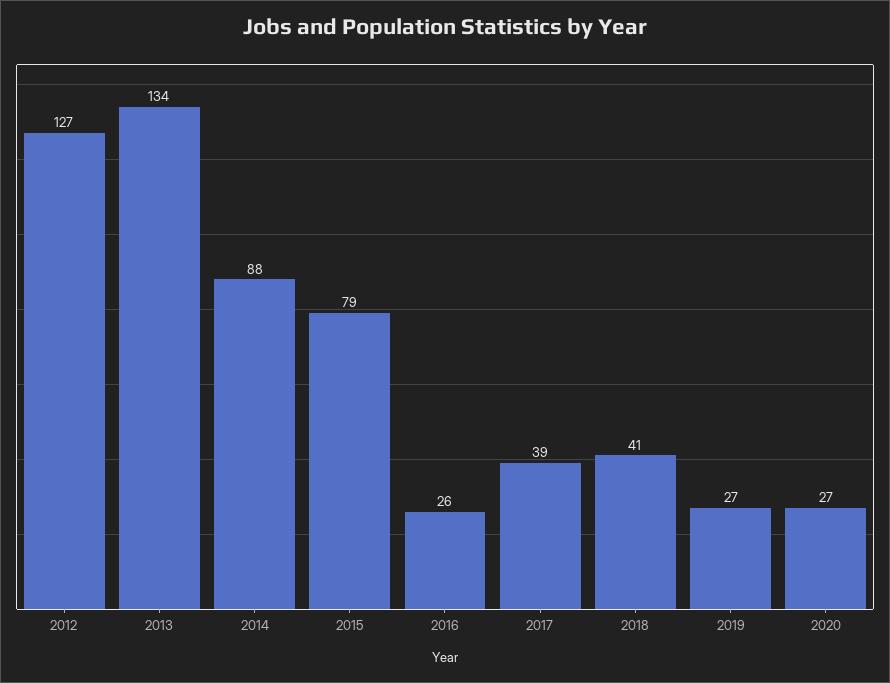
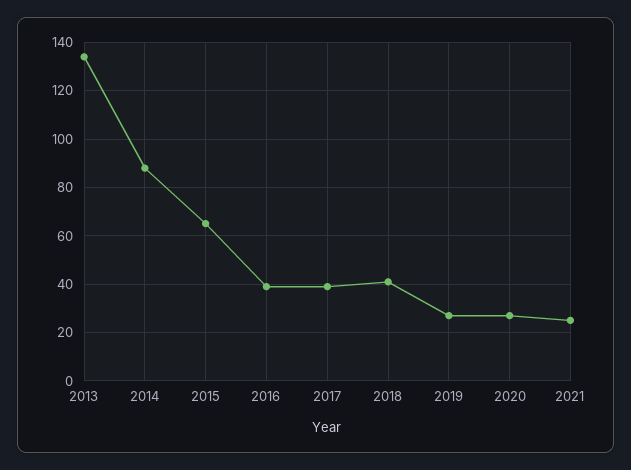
2012: 127 -> none
2015: 79 -> 65
2016: 26 -> 40
2021: none -> 25

